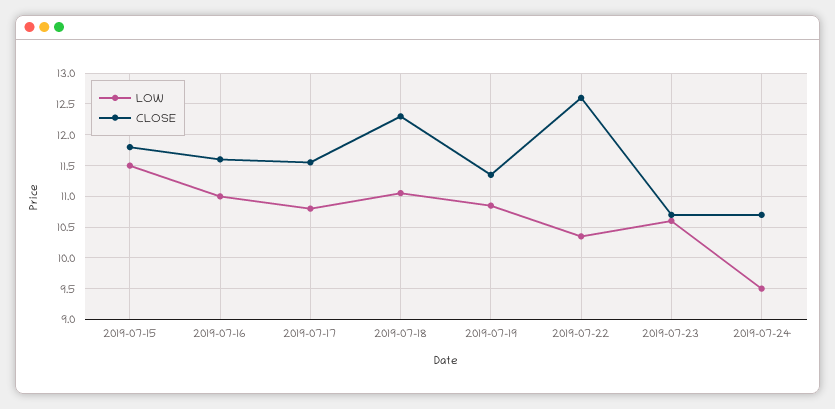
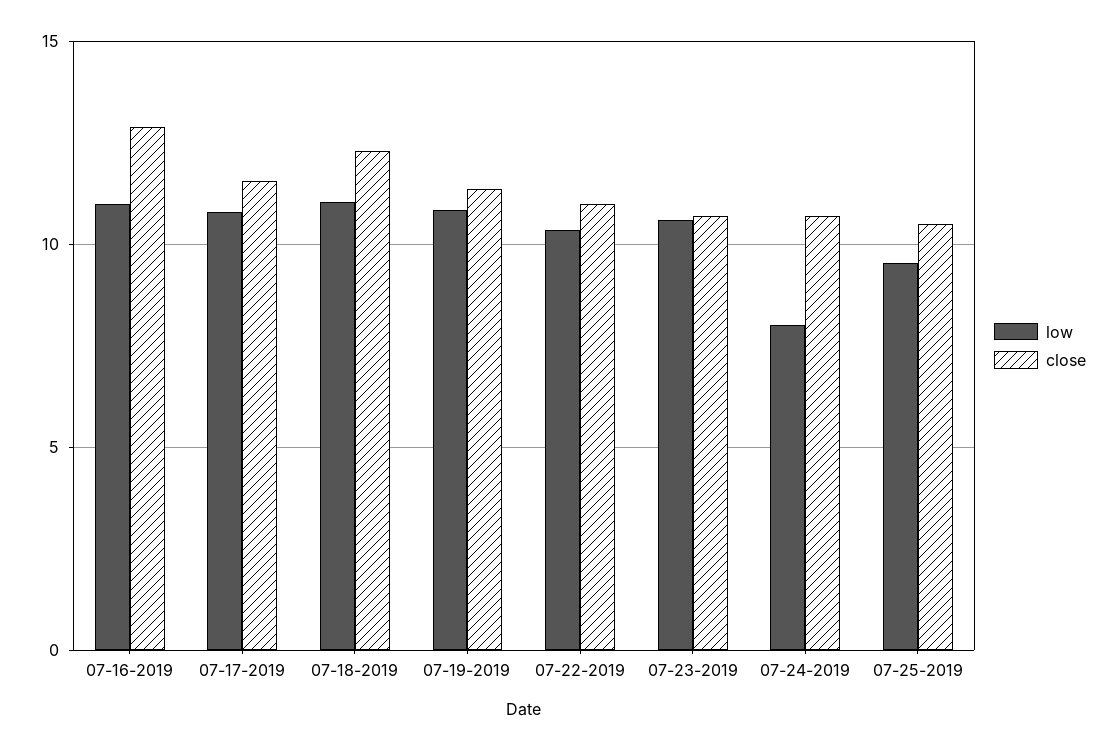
LOW, 2019-07-15: 11.5 -> none
CLOSE, 2019-07-15: 11.8 -> none
CLOSE, 2019-07-16: 11.6 -> 13
CLOSE, 2019-07-22: 12.6 -> 11
LOW, 2019-07-24: 9.5 -> 8
LOW, 07-25-2019: none -> 9.5
CLOSE, 07-25-2019: none -> 10.5

